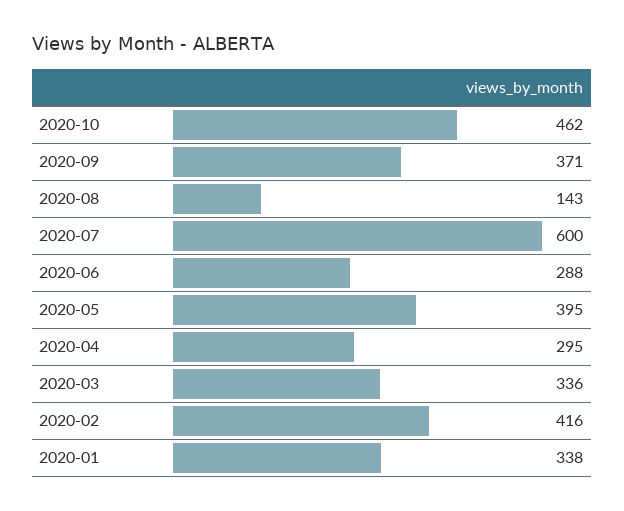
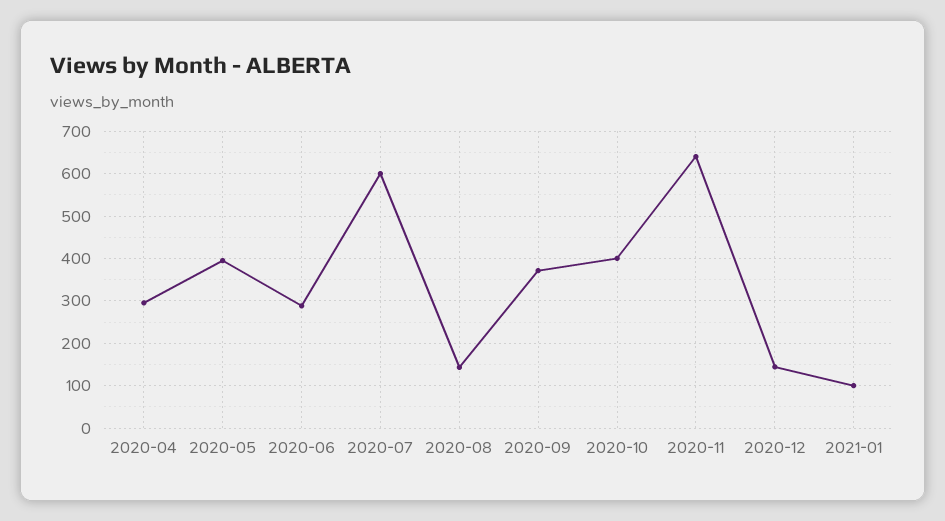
2020-10: 462 -> 400
2020-03: 336 -> none
2020-02: 416 -> none
2020-01: 338 -> none
2020-11: none -> 640
2020-12: none -> 140
2021-01: none -> 100

